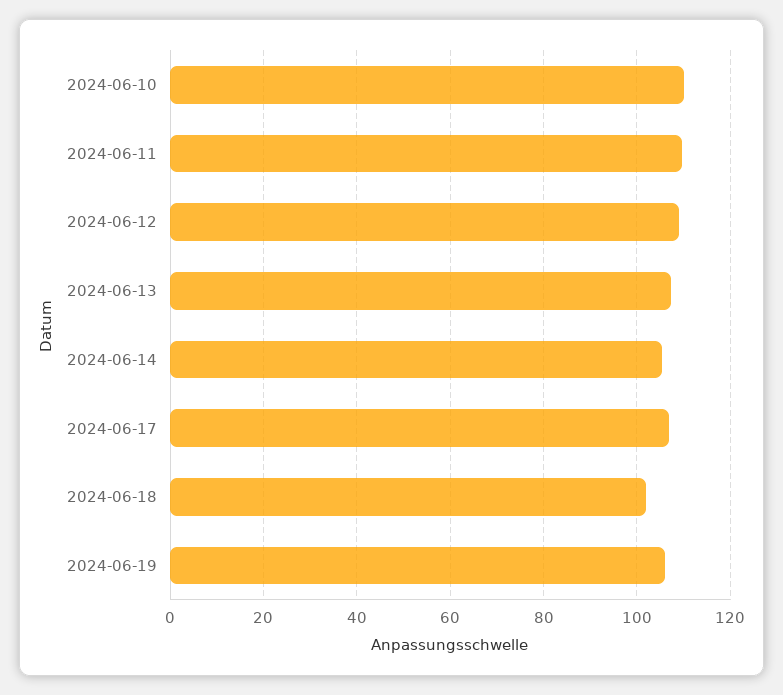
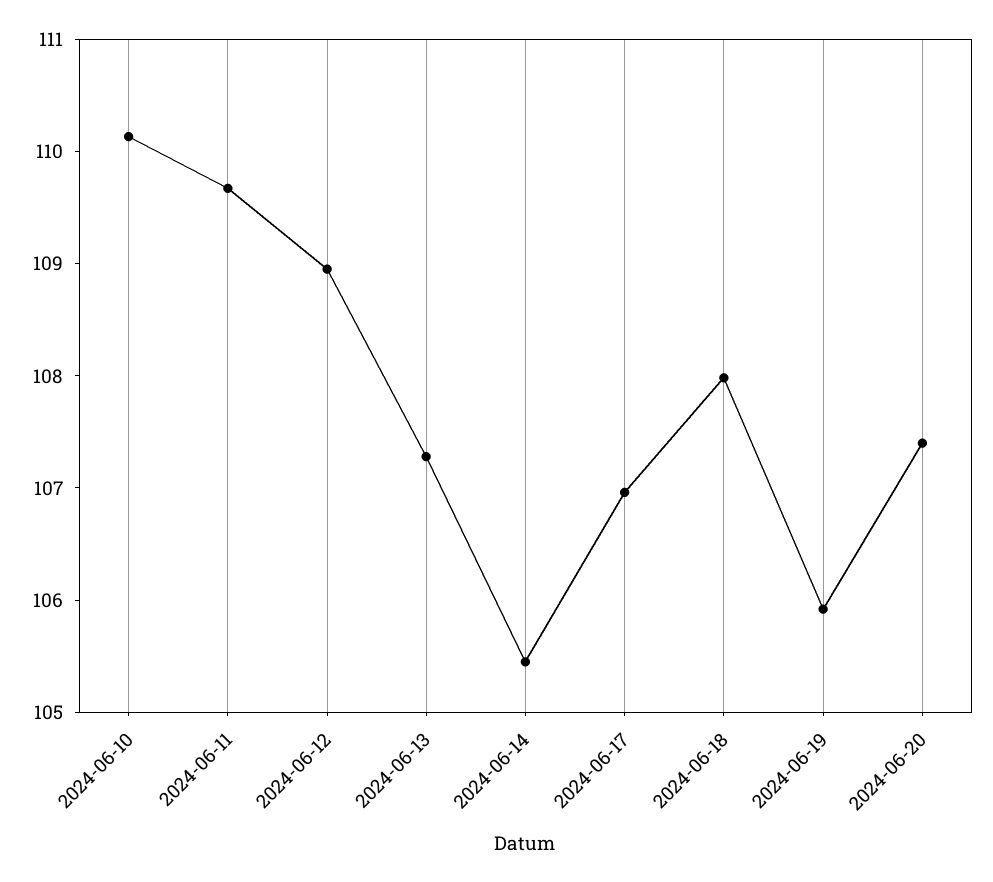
2024-06-18: 102 -> 108
2024-06-20: none -> 107.4

